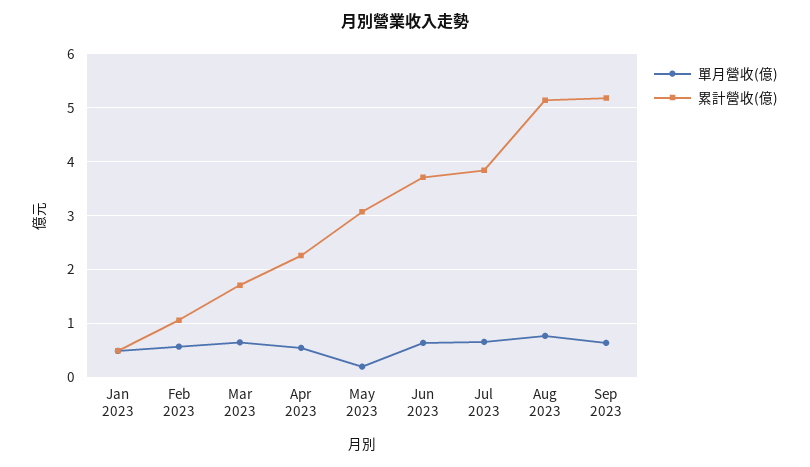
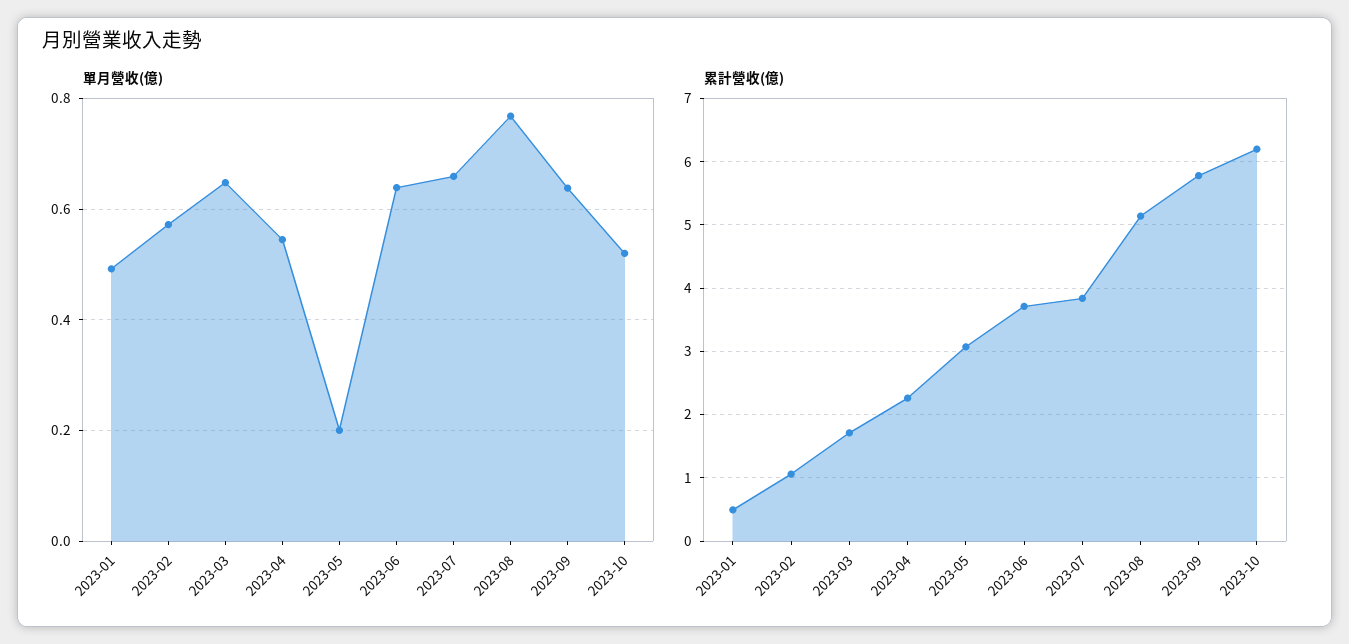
累計營收(億), Sep 2023: 5.2 -> 5.8
單月營收(億), 2023-10: none -> 0.52
累計營收(億), 2023-10: none -> 6.2

